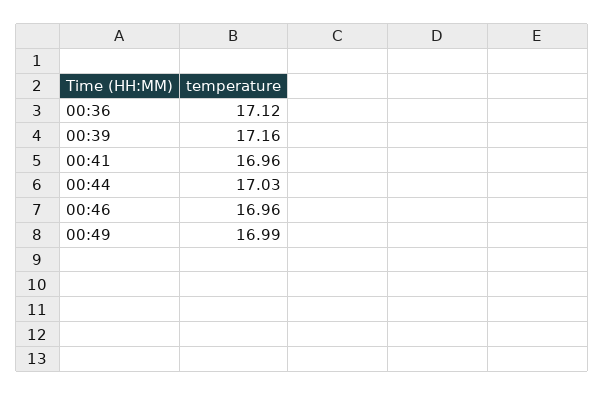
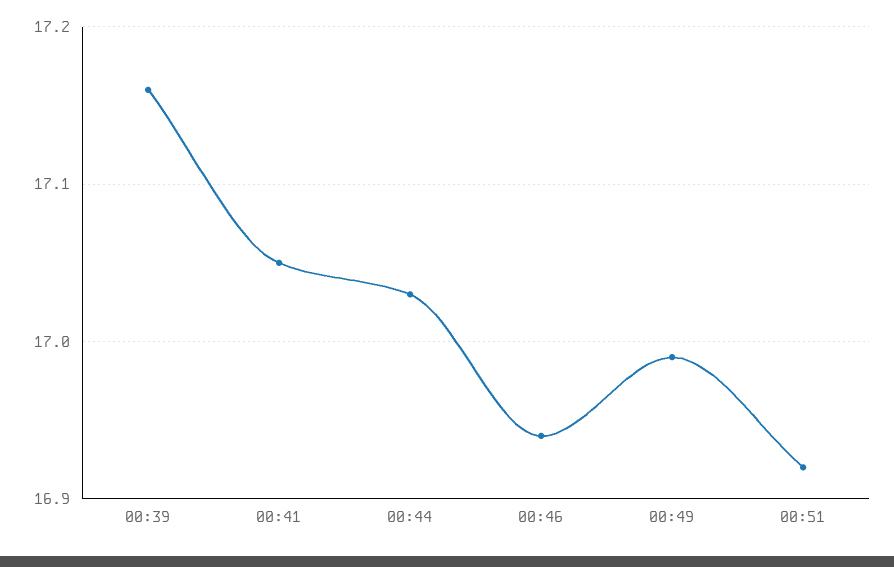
00:36: 17.12 -> none
00:41: 16.96 -> 17.05
00:46: 16.96 -> 16.94
00:51: none -> 16.92

